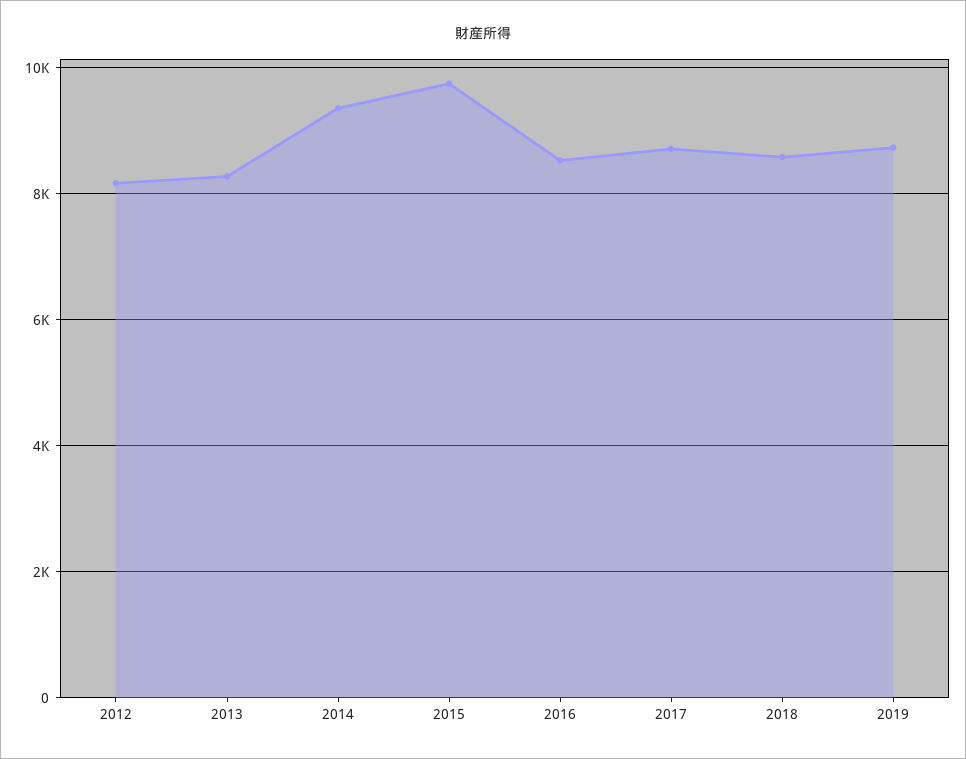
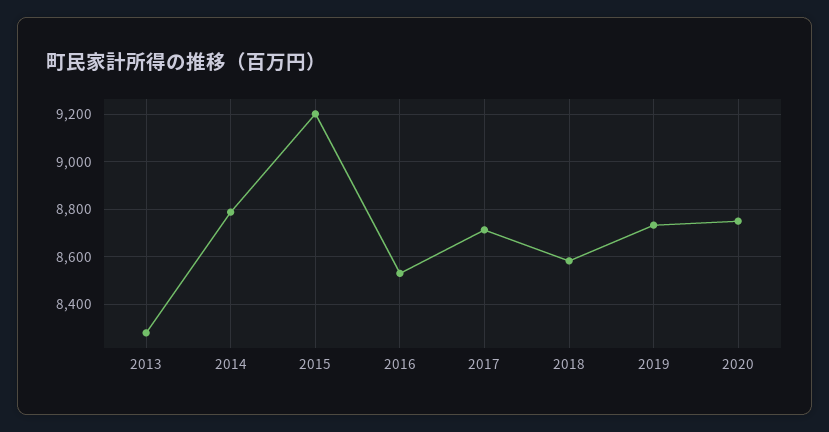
2012: 8200 -> none
2014: 9400 -> 8800
2015: 9800 -> 9200
2020: none -> 8750

